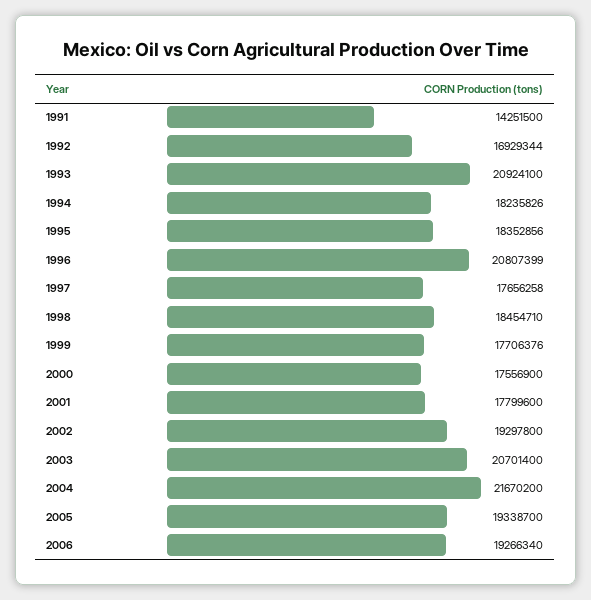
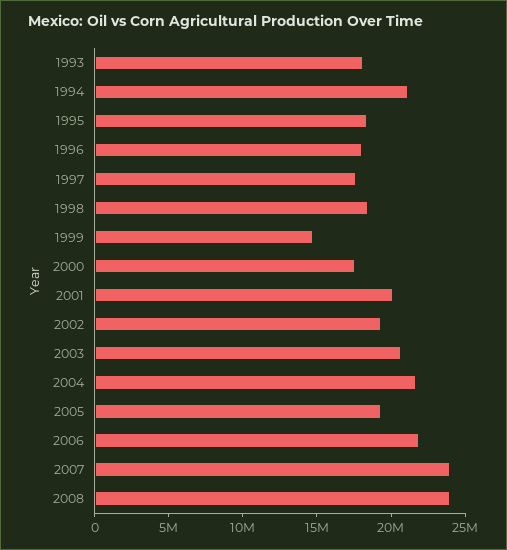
1991: 14251500 -> none
1992: 16929344 -> none
1993: 20924100 -> 18000000
1994: 18235826 -> 21000000
1996: 20807399 -> 18000000
1999: 17706376 -> 15000000
2001: 17799600 -> 20000000
2006: 19266340 -> 22000000
2007: none -> 24000000
2008: none -> 24000000

